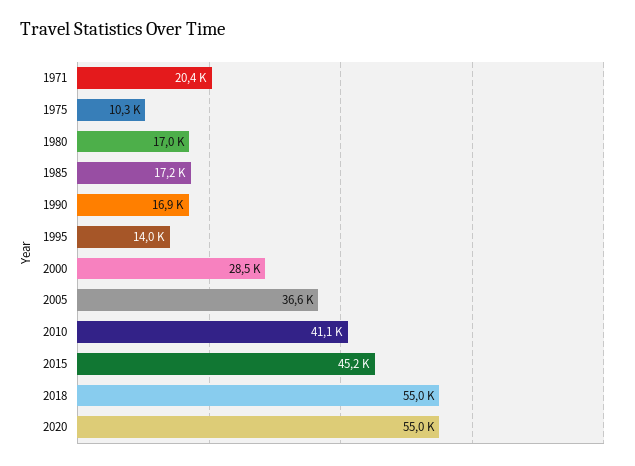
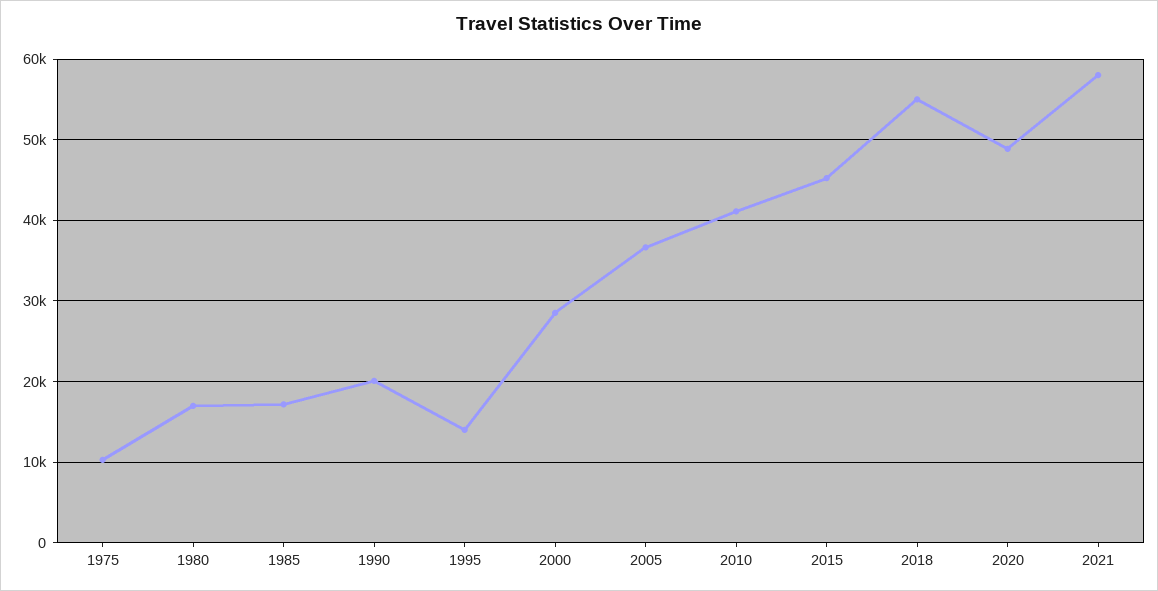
1971: 20400 -> none
1990: 16900 -> 20000
2020: 55000 -> 49000
2021: none -> 58000

